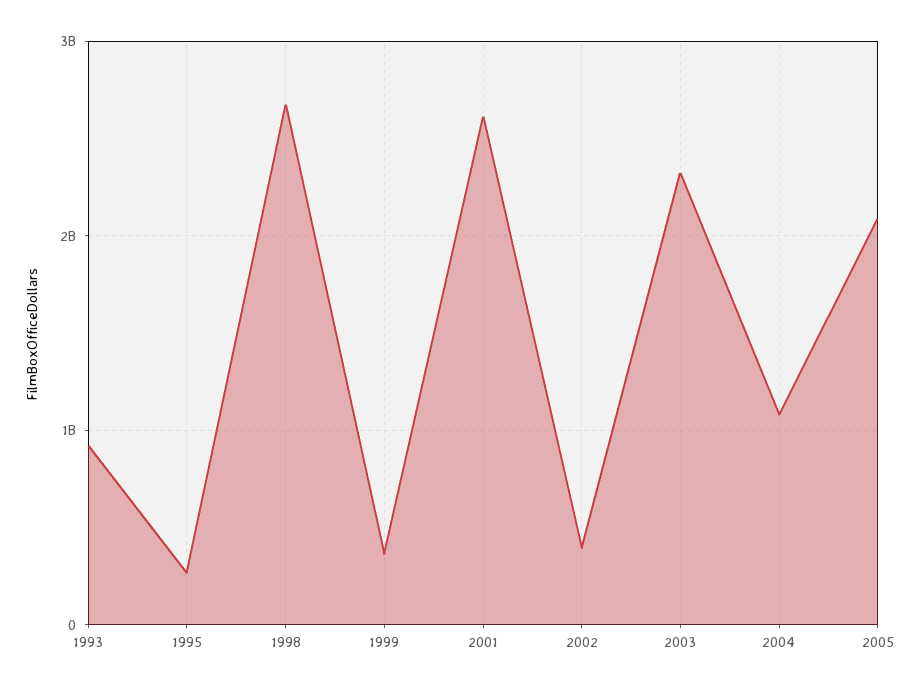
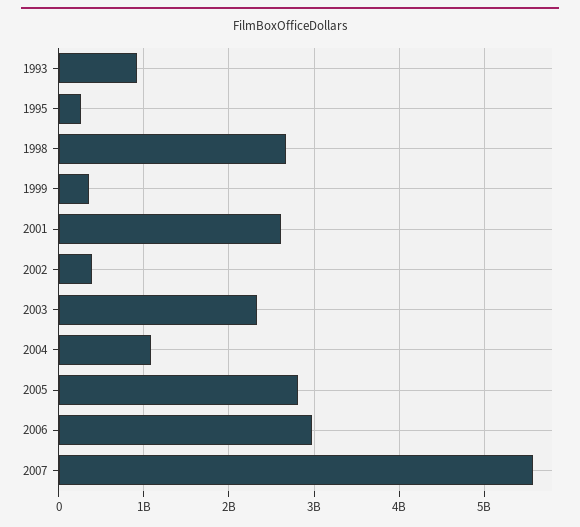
2005: 2100000000 -> 2800000000
2006: none -> 3000000000
2007: none -> 5600000000

